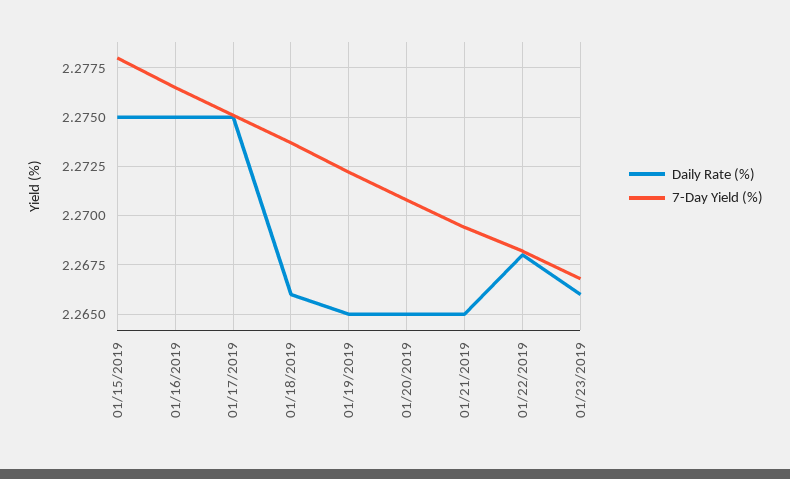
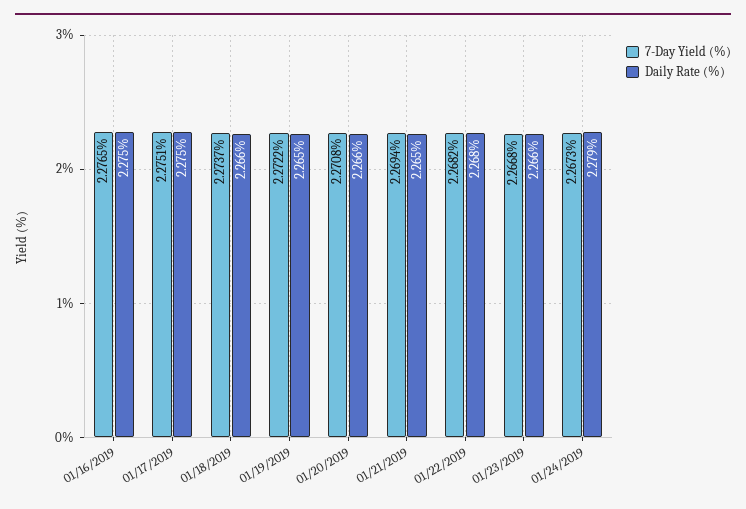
Daily Rate (%), 01/15/2019: 2.275 -> none
7-Day Yield (%), 01/15/2019: 2.278 -> none
Daily Rate (%), 01/20/2019: 2.265 -> 2.266
7-Day Yield (%), 01/24/2019: none -> 2.2673
Daily Rate (%), 01/24/2019: none -> 2.279

